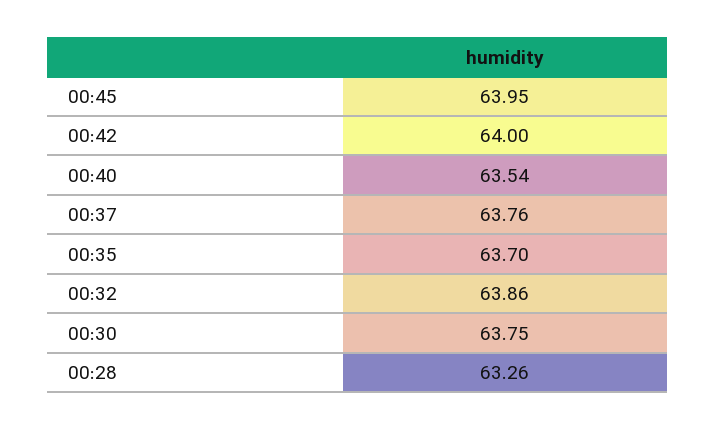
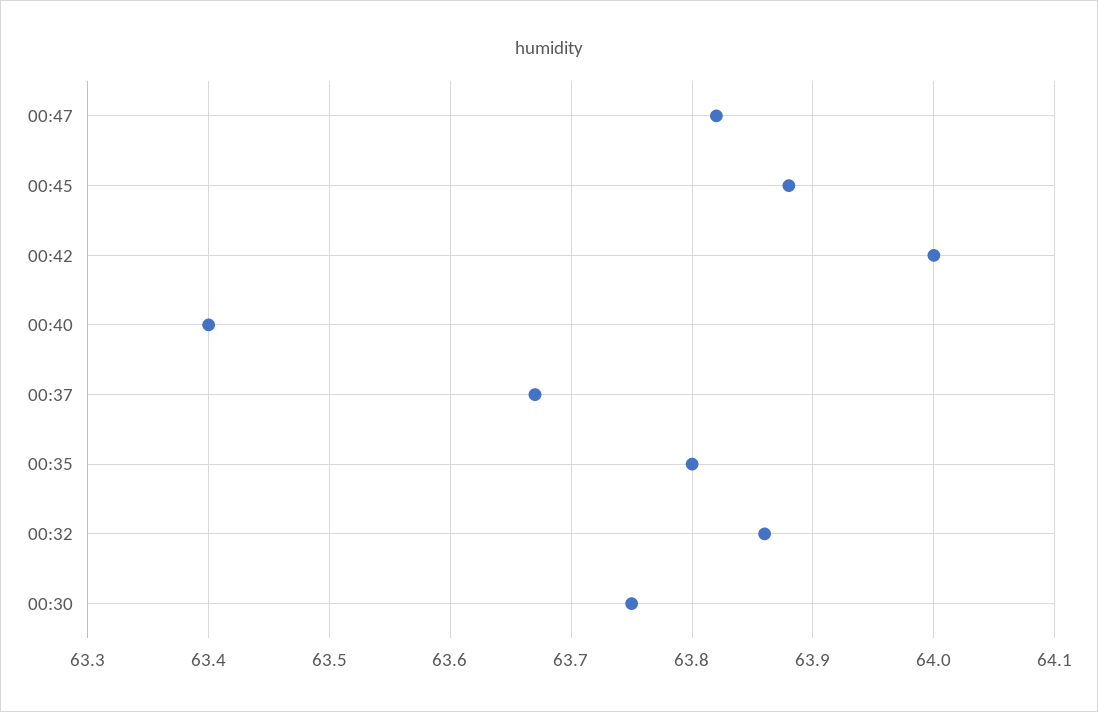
00:45: 63.95 -> 63.88
00:40: 63.54 -> 63.4
00:37: 63.76 -> 63.67
00:35: 63.7 -> 63.8
00:28: 63.26 -> none
00:47: none -> 63.82

